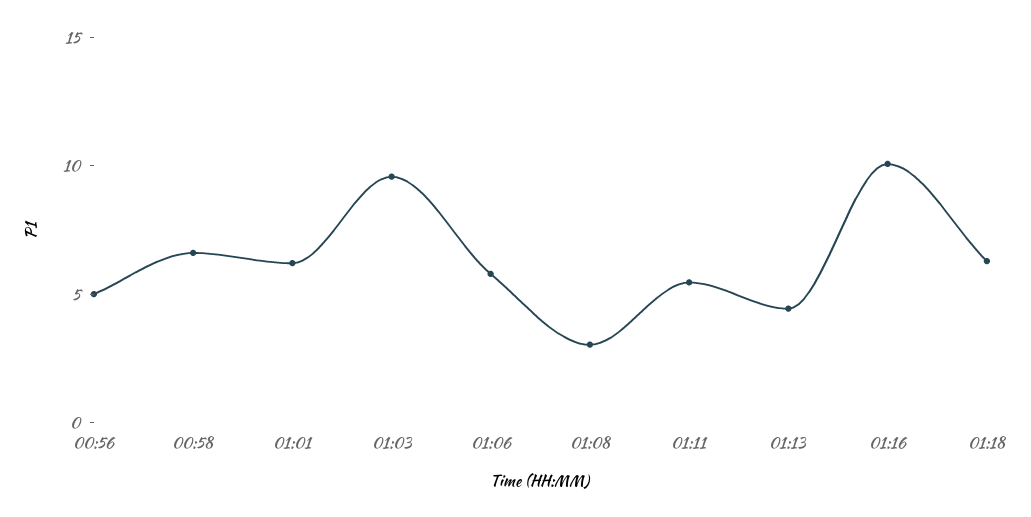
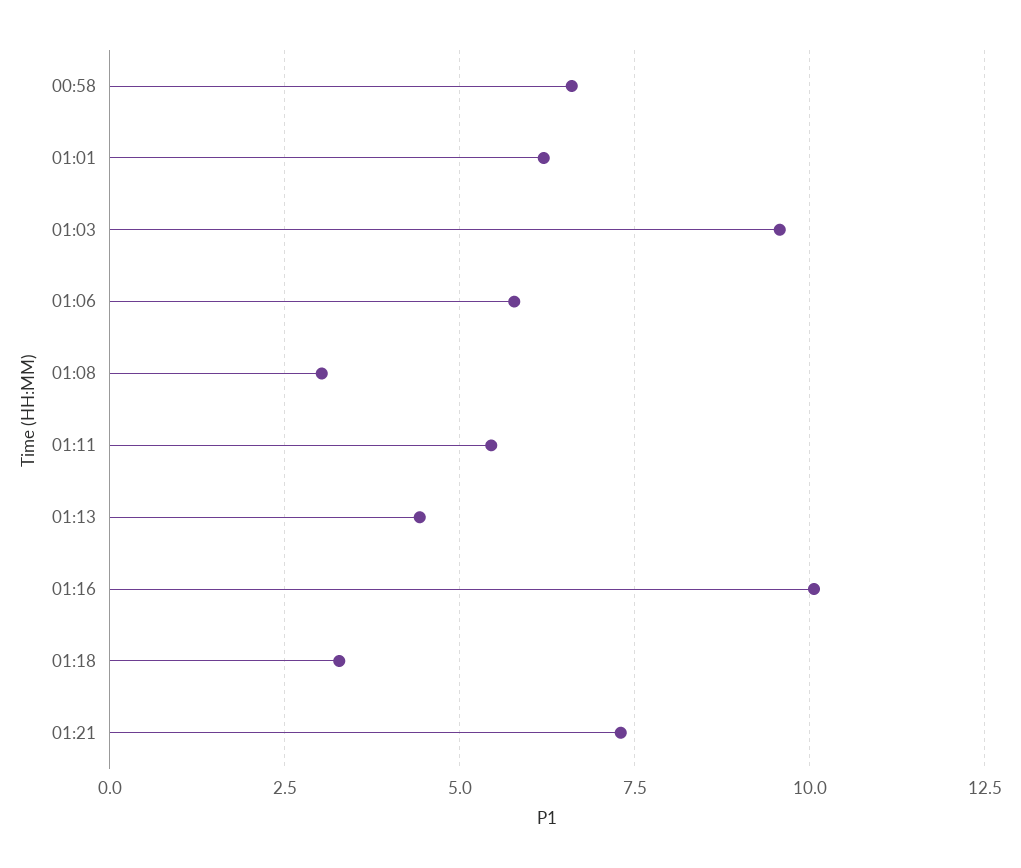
00:56: 5 -> none
01:18: 6 -> 3.25
01:21: none -> 7.25

